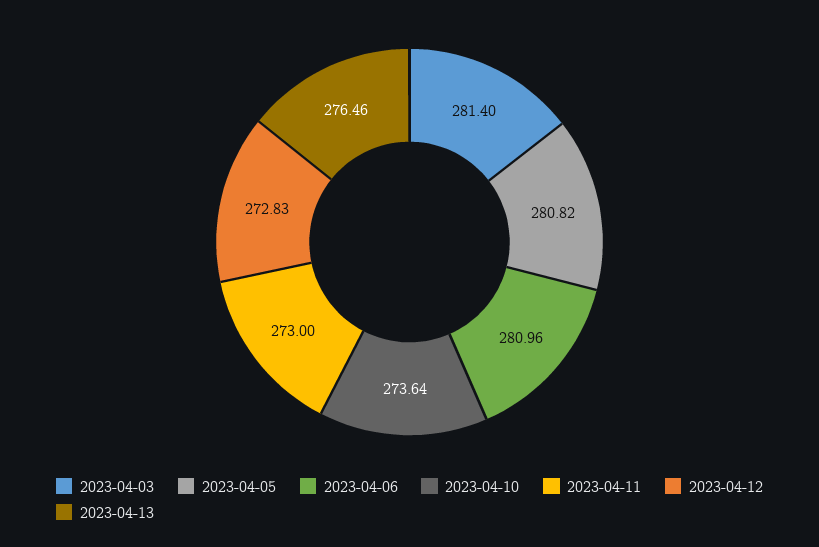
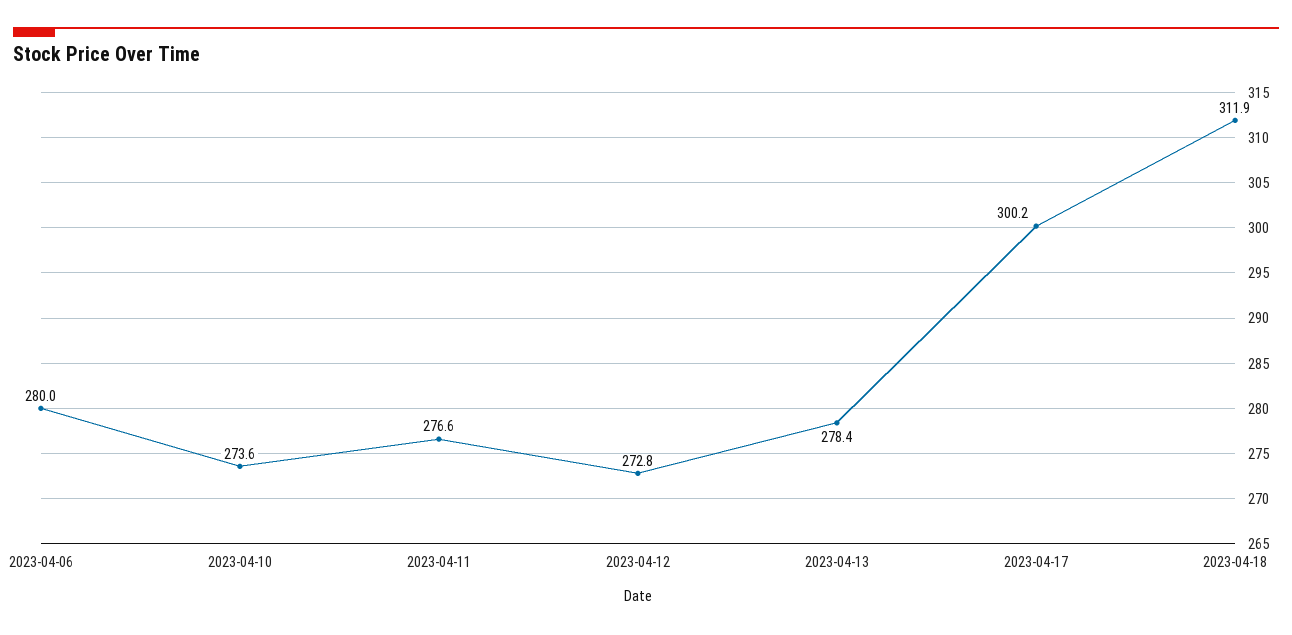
2023-04-03: 281.4 -> none
2023-04-05: 280.82 -> none
2023-04-06: 280.96 -> 280
2023-04-11: 273 -> 276.6
2023-04-13: 276.46 -> 278.4
2023-04-17: none -> 300.2
2023-04-18: none -> 311.9

